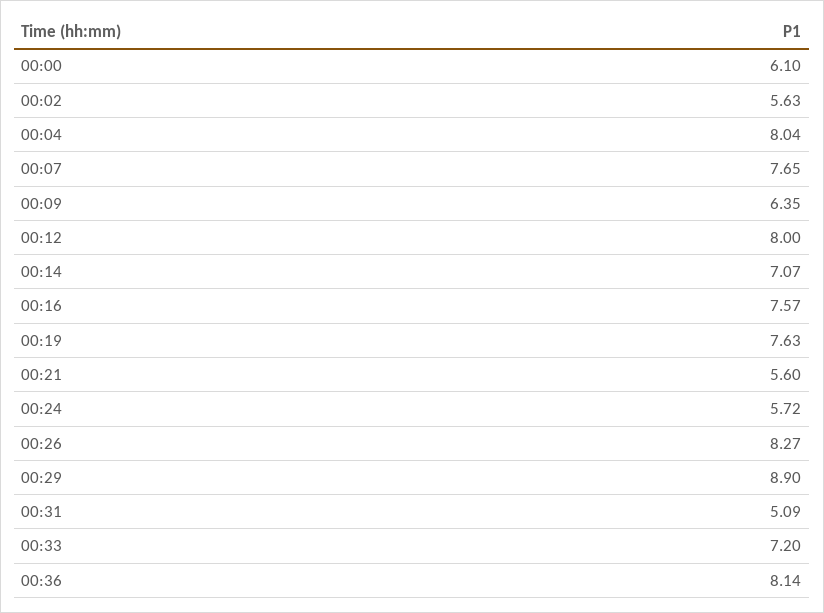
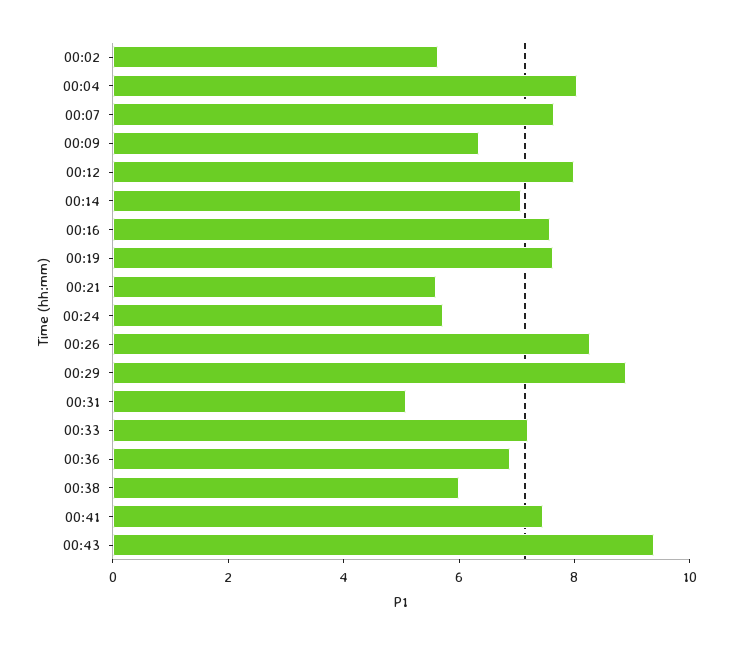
00:00: 6.1 -> none
00:36: 8.14 -> 7
00:38: none -> 6
00:41: none -> 7.5
00:43: none -> 9.5

